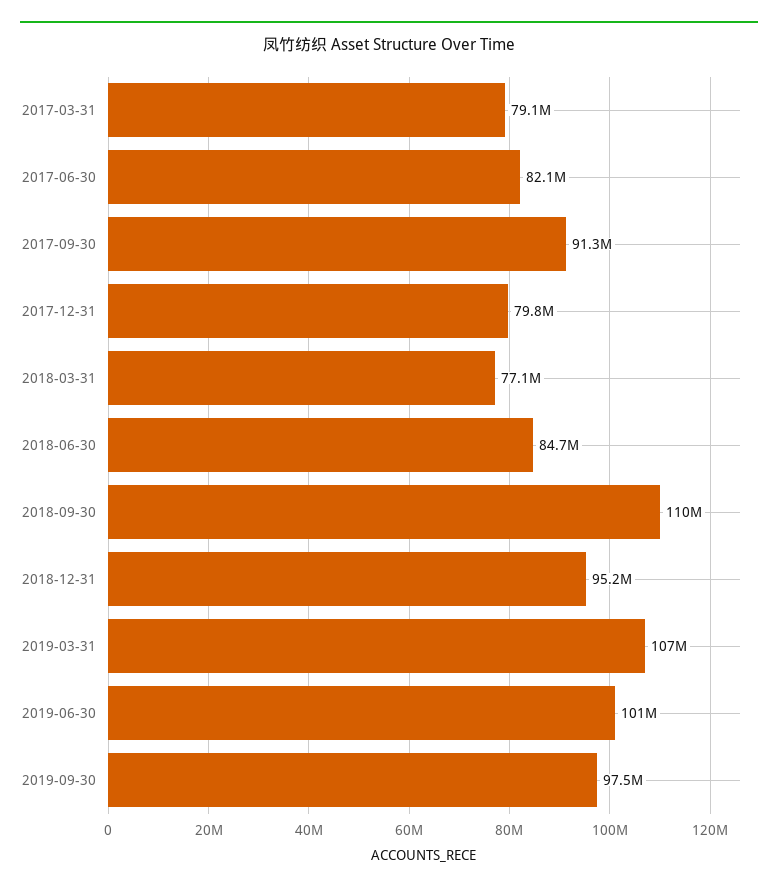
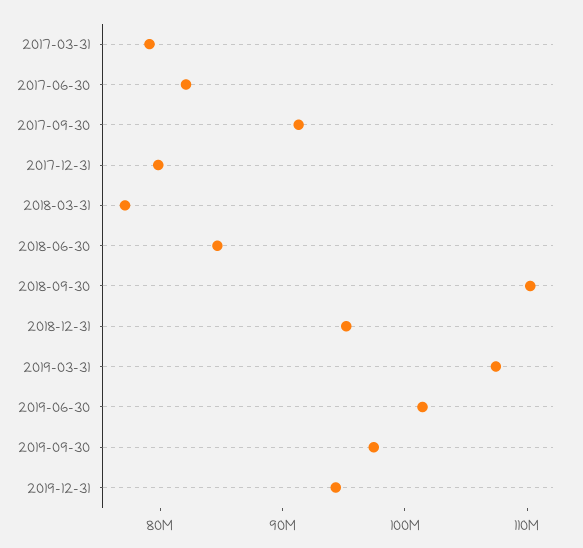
2019-12-31: none -> 94000000

